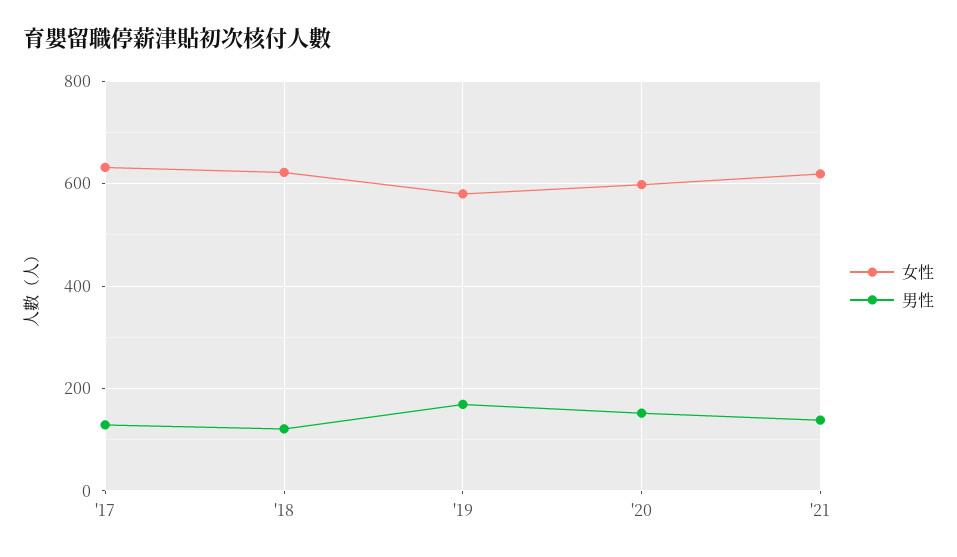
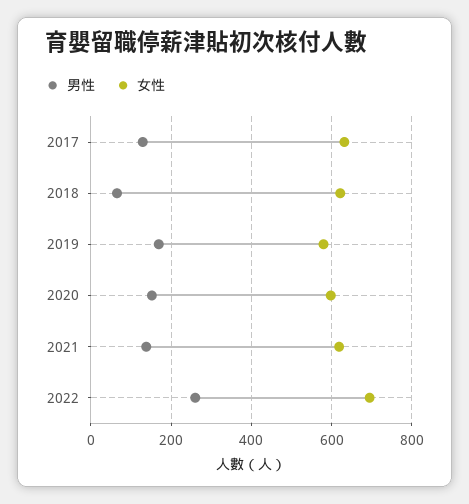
男性, '18: 120 -> 60
男性, 2022: none -> 260
女性, 2022: none -> 700

